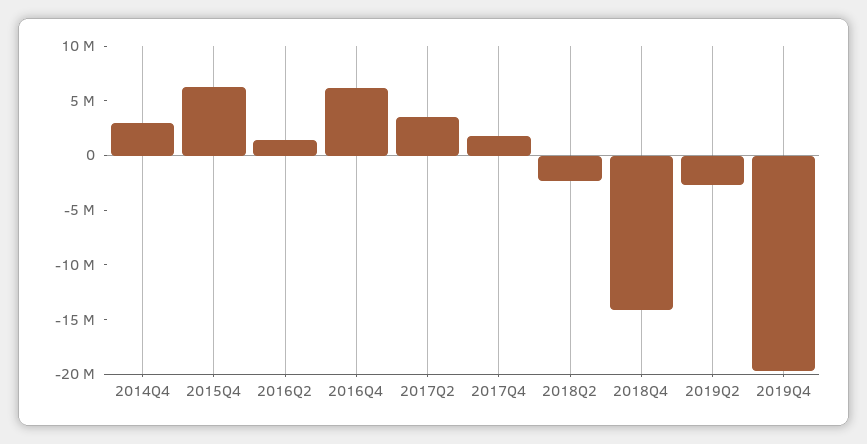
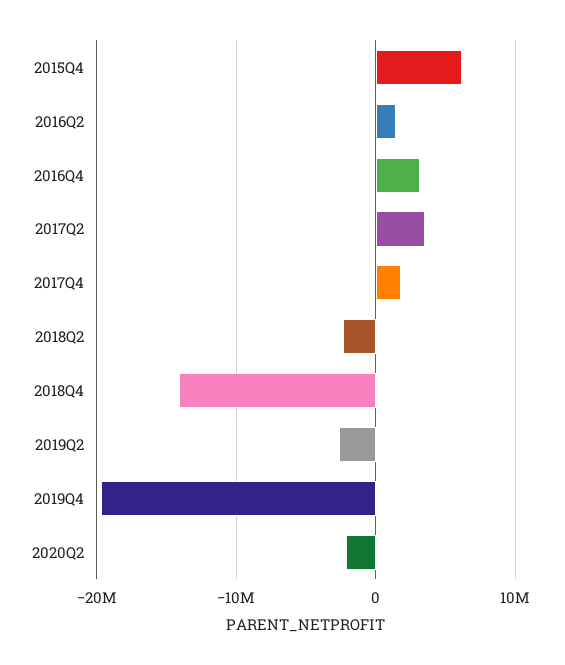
2014Q4: 3000000 -> none
2016Q4: 6000000 -> 3000000
2020Q2: none -> -2000000

